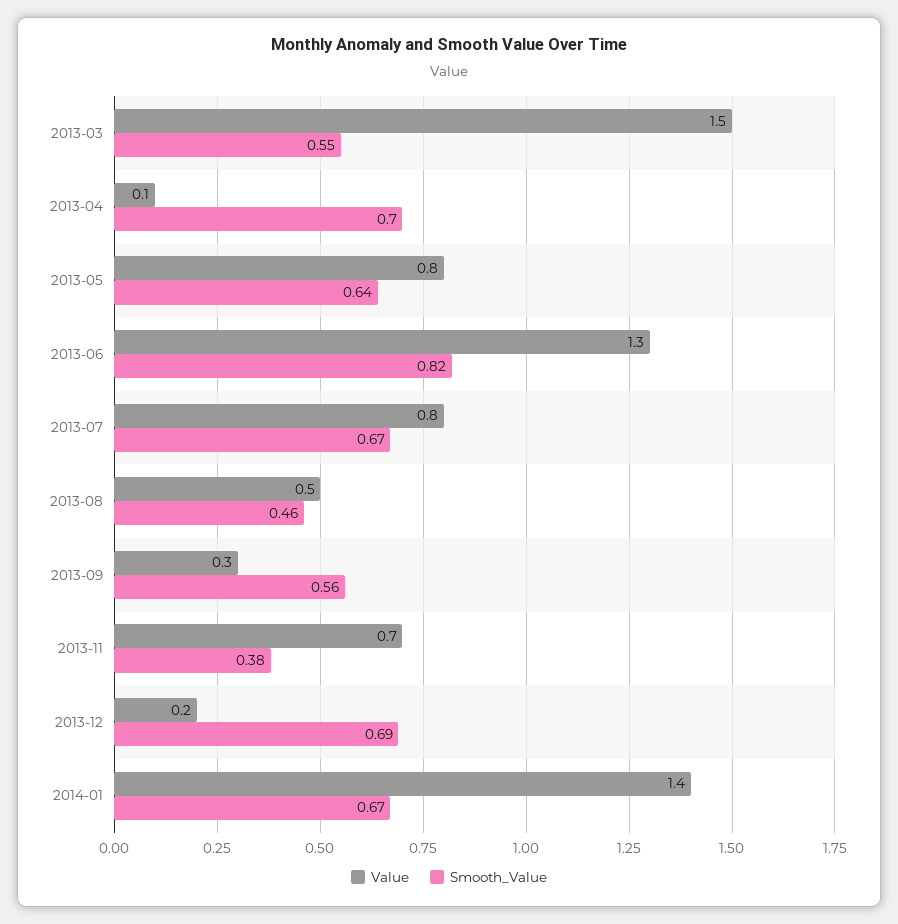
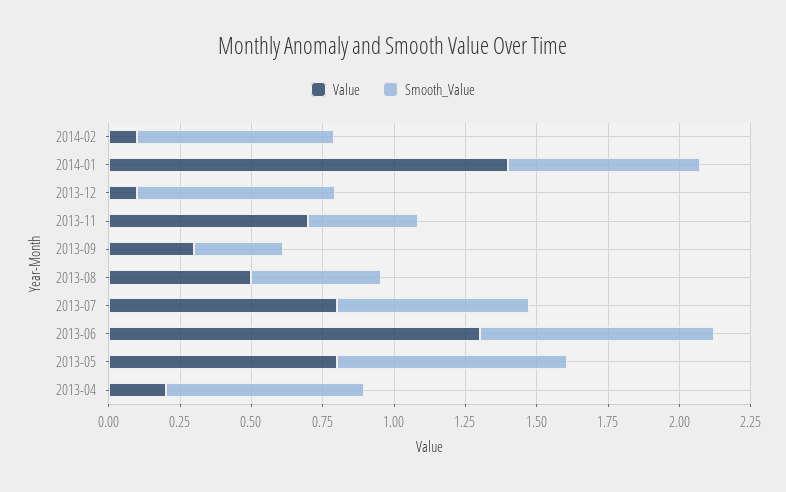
Value, 2013-03: 1.5 -> none
Smooth_Value, 2013-03: 0.55 -> none
Value, 2013-04: 0.1 -> 0.2
Smooth_Value, 2013-05: 0.64 -> 0.8
Smooth_Value, 2013-09: 0.56 -> 0.3
Value, 2013-12: 0.2 -> 0.1
Value, 2014-02: none -> 0.1
Smooth_Value, 2014-02: none -> 0.7

